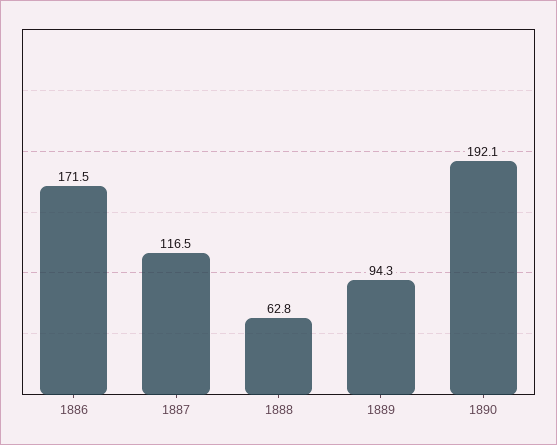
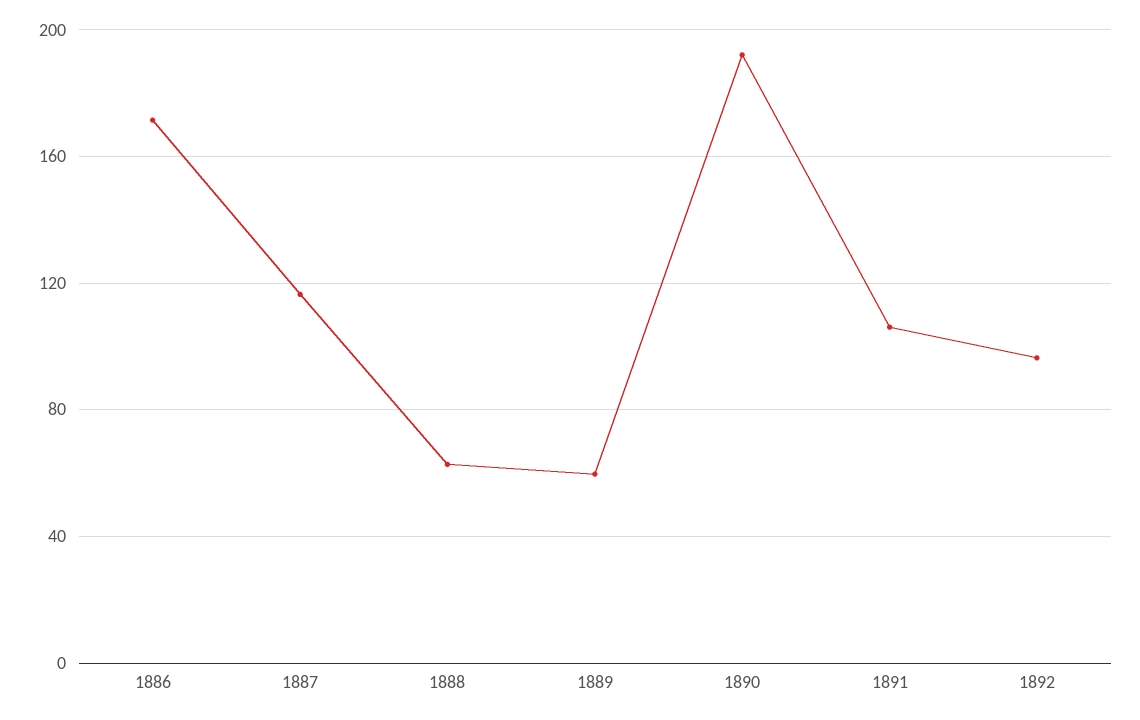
1889: 94.3 -> 60
1891: none -> 105
1892: none -> 95

